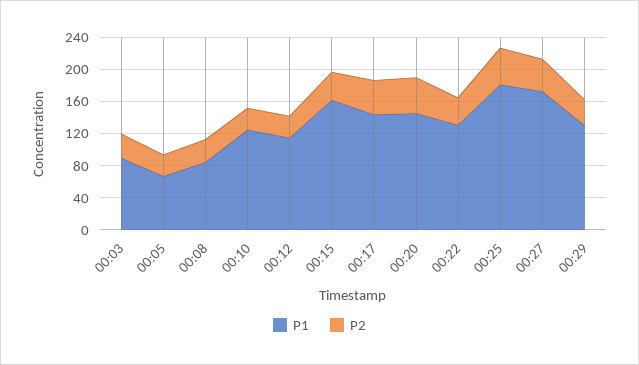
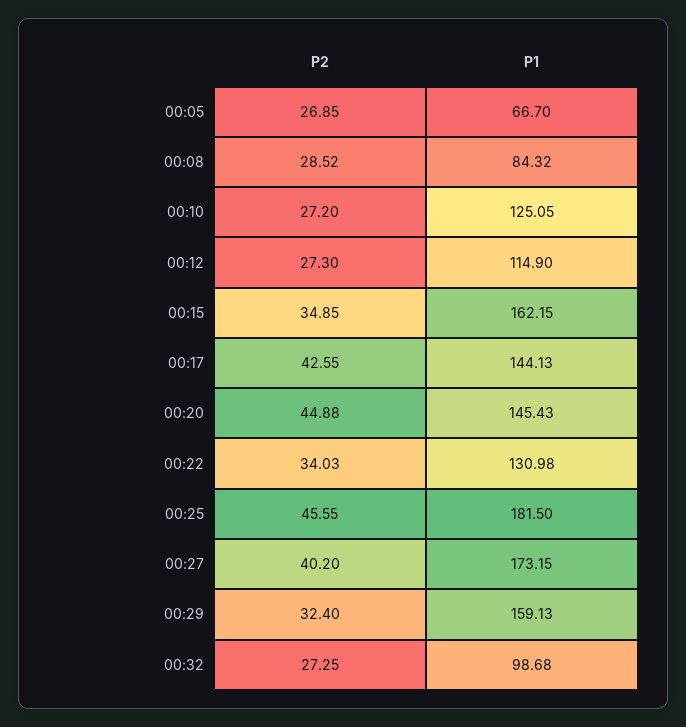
P1, 00:03: 90 -> none
P2, 00:03: 30 -> none
P1, 00:29: 130 -> 159.13
P2, 00:32: none -> 27.25
P1, 00:32: none -> 98.68

